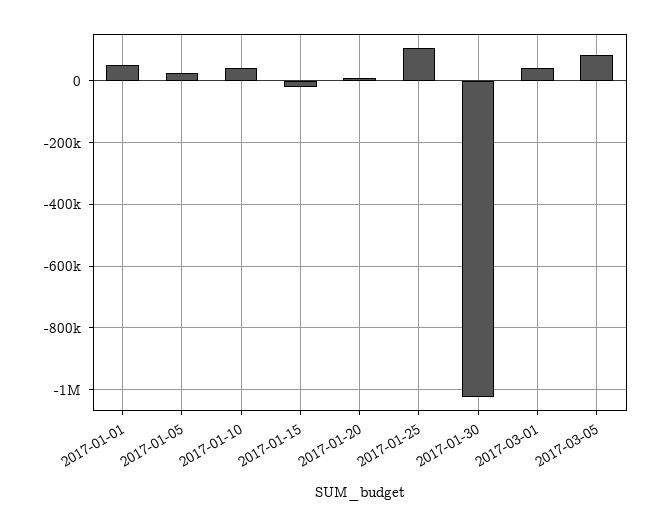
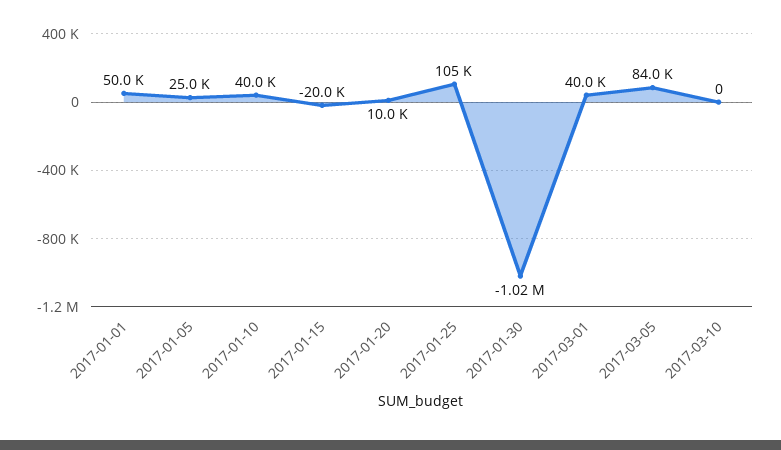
2017-03-10: none -> 0

